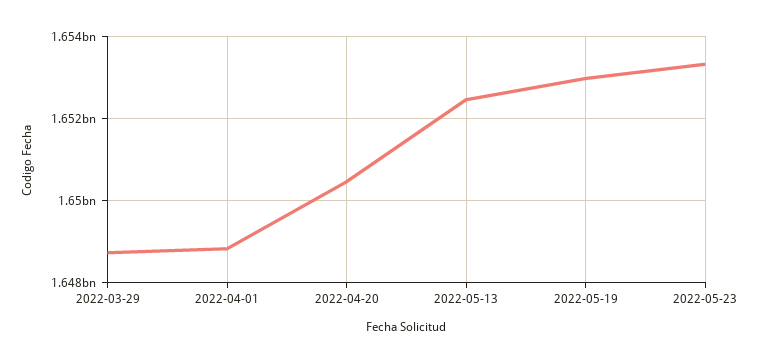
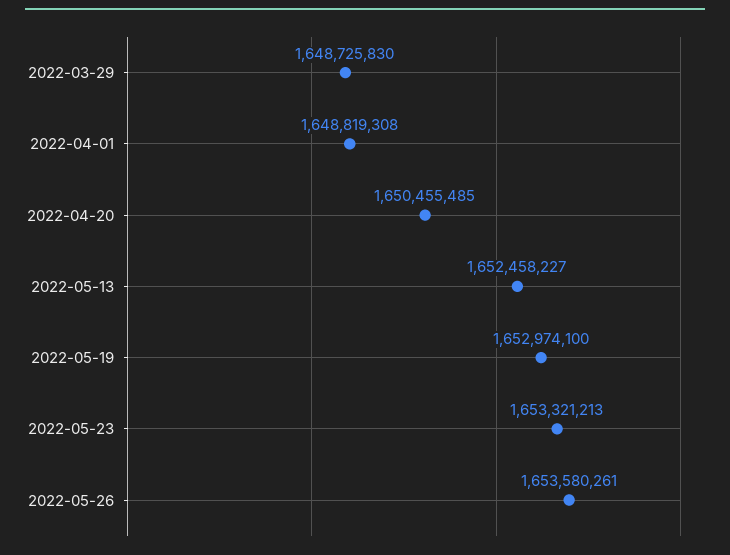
2022-05-26: none -> 1653580261

